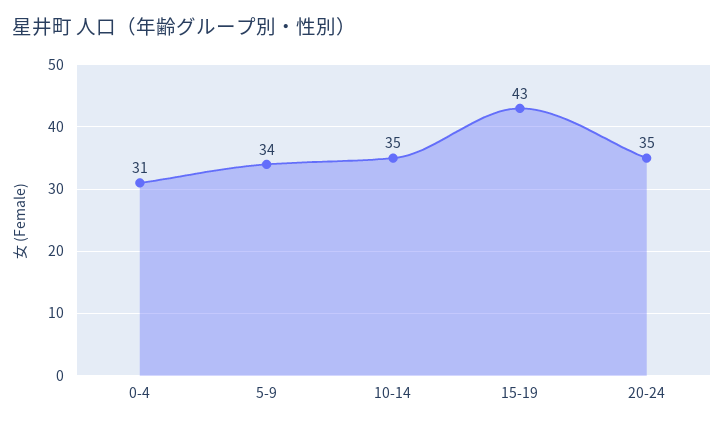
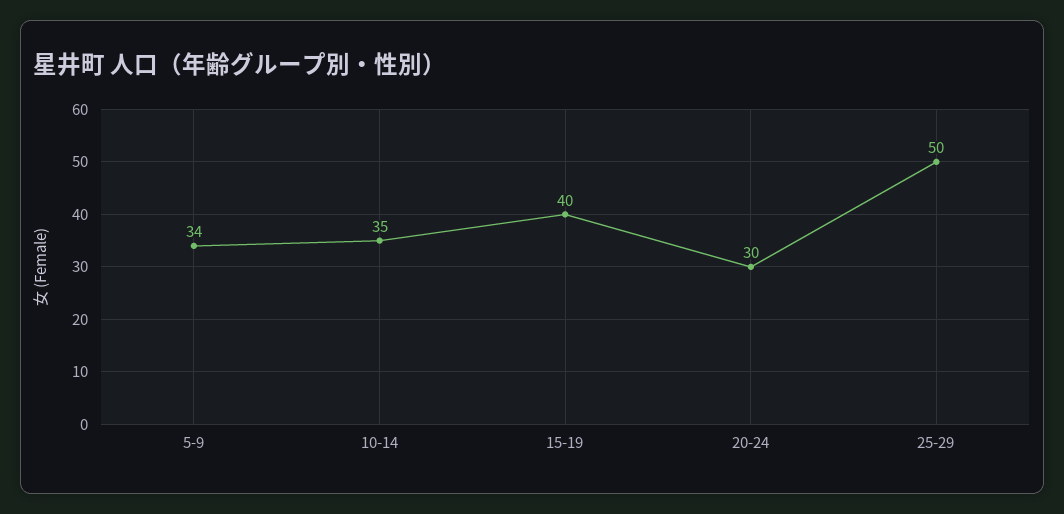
0-4: 31 -> none
15-19: 43 -> 40
20-24: 35 -> 30
25-29: none -> 50

